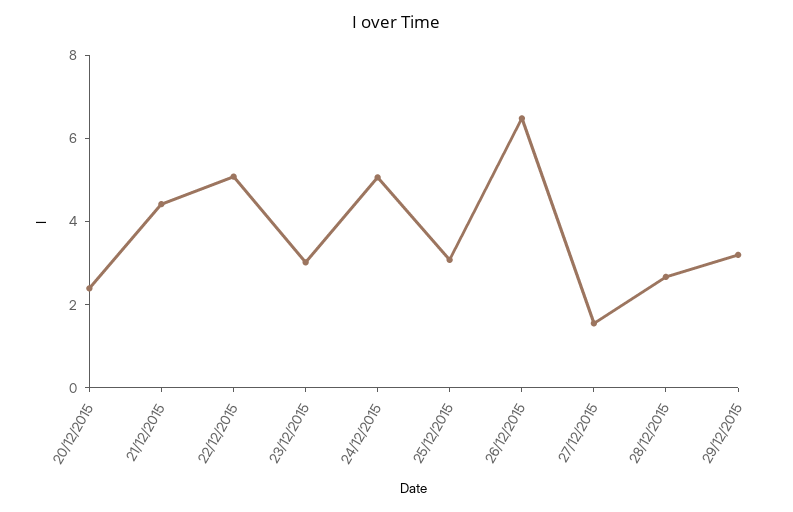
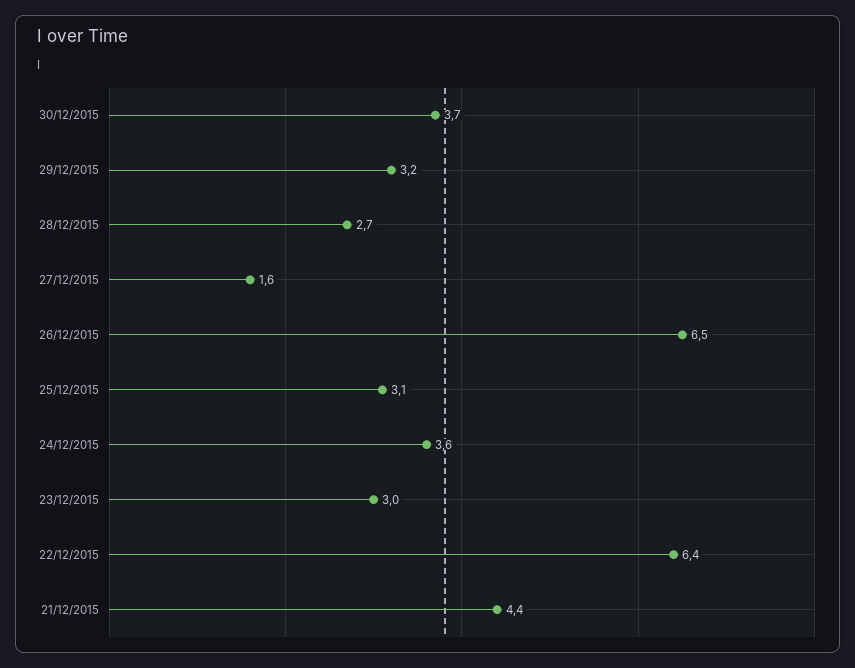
20/12/2015: 2.5 -> none
22/12/2015: 5 -> 6.4
24/12/2015: 5 -> 3.6
30/12/2015: none -> 3.7

